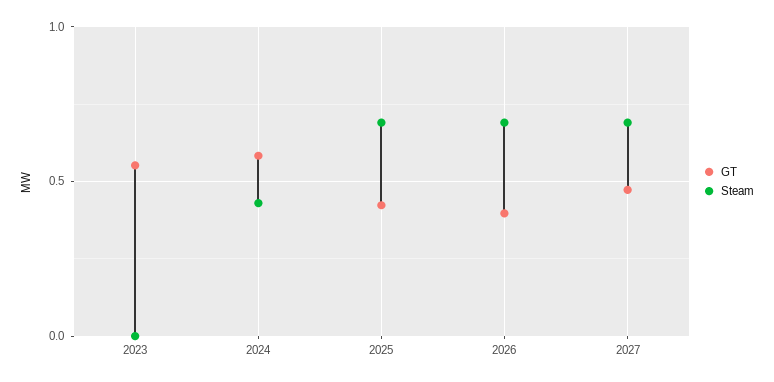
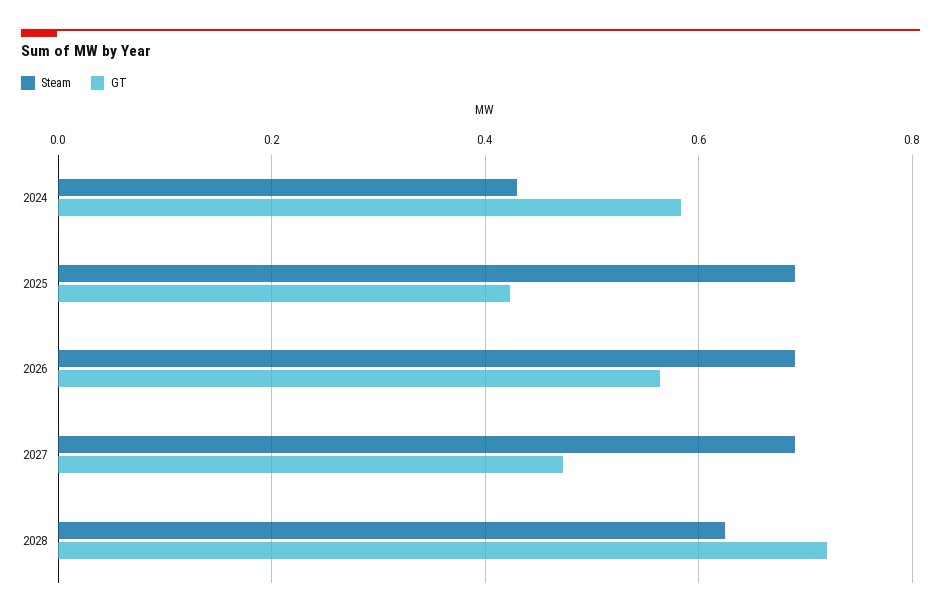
GT, 2023: 0.55 -> none
Steam, 2023: 0 -> none
GT, 2026: 0.4 -> 0.56
Steam, 2028: none -> 0.62
GT, 2028: none -> 0.72

